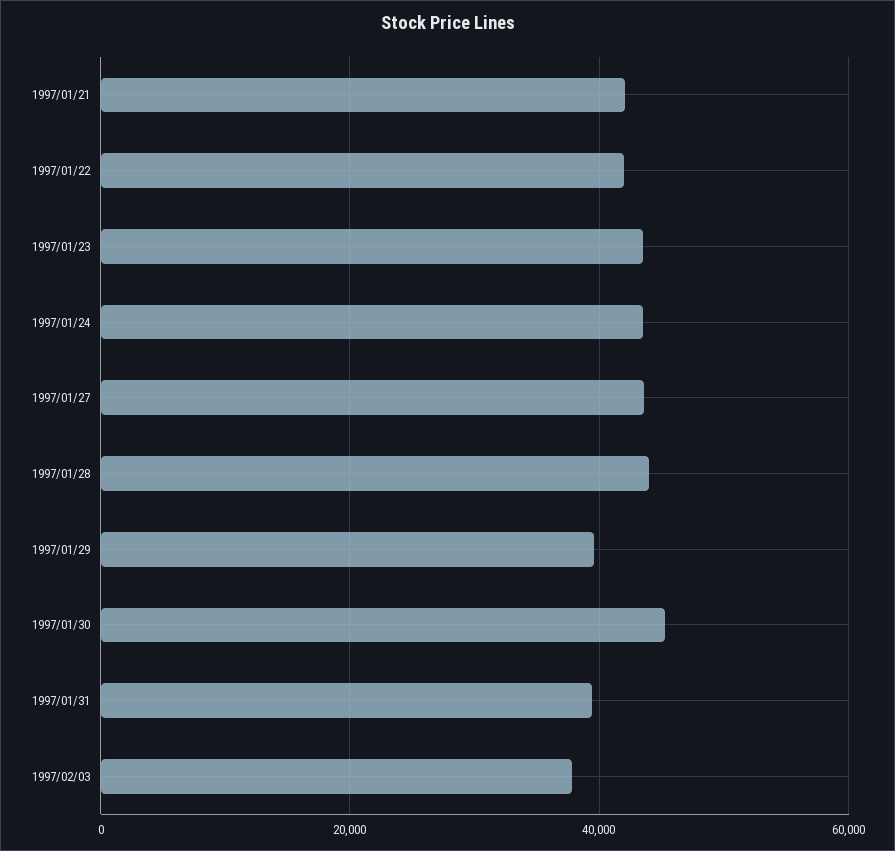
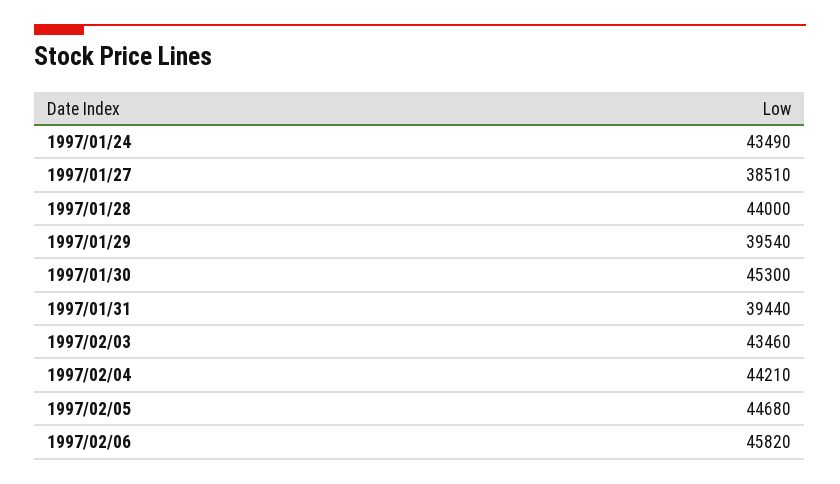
1997/01/21: 42000 -> none
1997/01/22: 42000 -> none
1997/01/23: 44000 -> none
1997/01/27: 44000 -> 38510
1997/02/03: 38000 -> 43460
1997/02/04: none -> 44210
1997/02/05: none -> 44680
1997/02/06: none -> 45820

